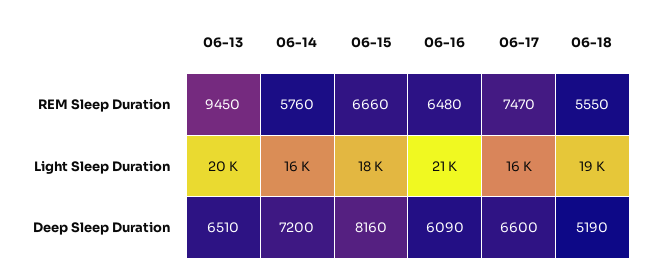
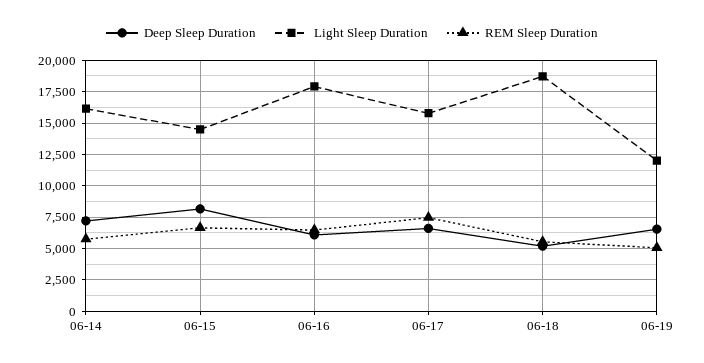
REM Sleep Duration, 06-13: 9450 -> none
Light Sleep Duration, 06-13: 20000 -> none
Light Sleep Duration, 06-15: 18000 -> 14500
Light Sleep Duration, 06-16: 21000 -> 18000
Deep Sleep Duration, 06-13: 6510 -> none
Deep Sleep Duration, 06-19: none -> 6500
Light Sleep Duration, 06-19: none -> 12000
REM Sleep Duration, 06-19: none -> 5000

